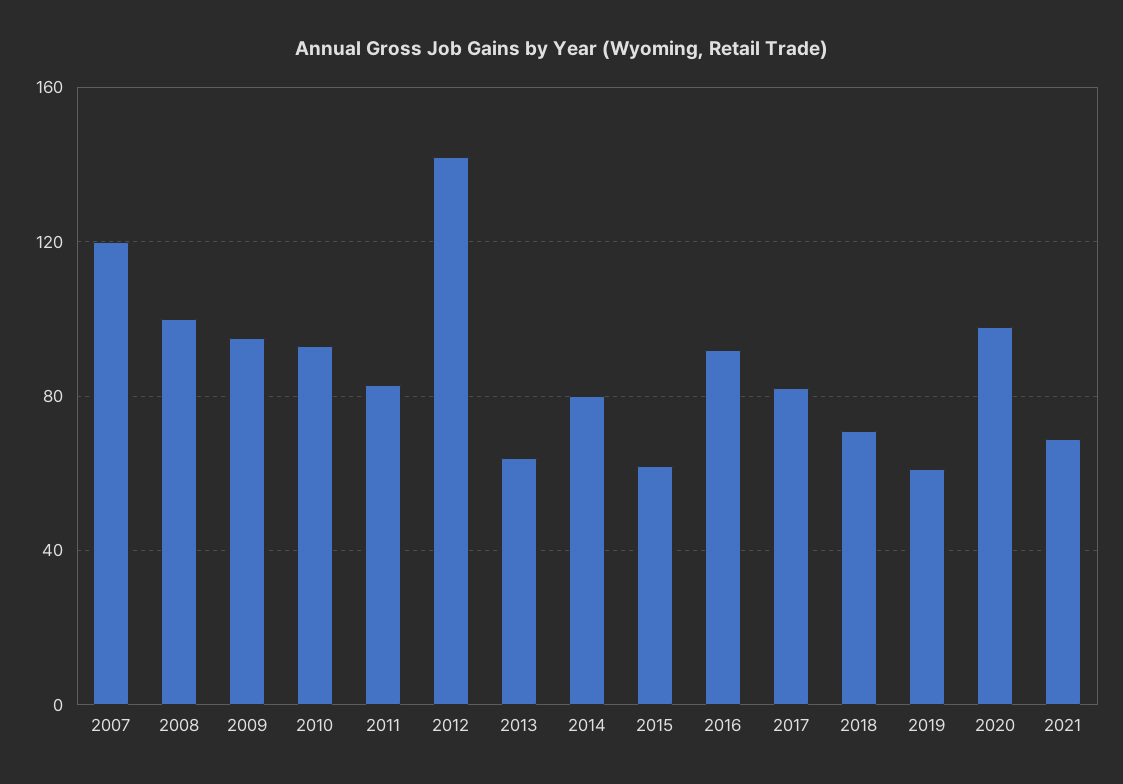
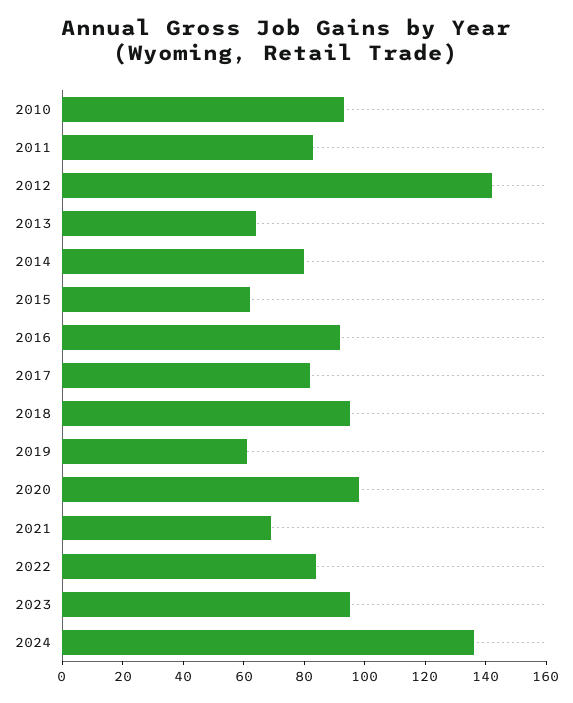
2007: 120 -> none
2008: 100 -> none
2009: 95 -> none
2018: 70 -> 95
2022: none -> 85
2023: none -> 95
2024: none -> 135

